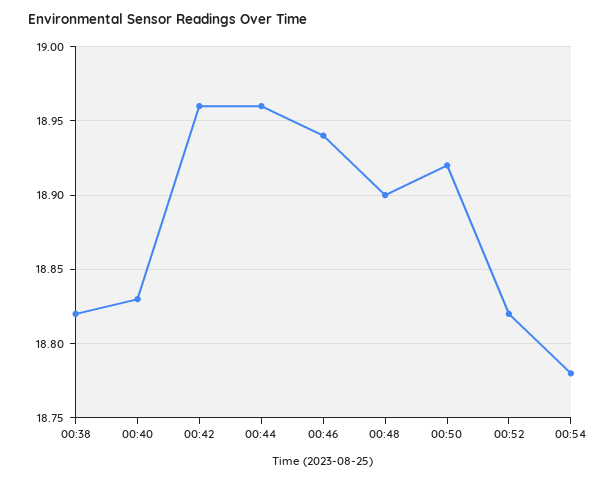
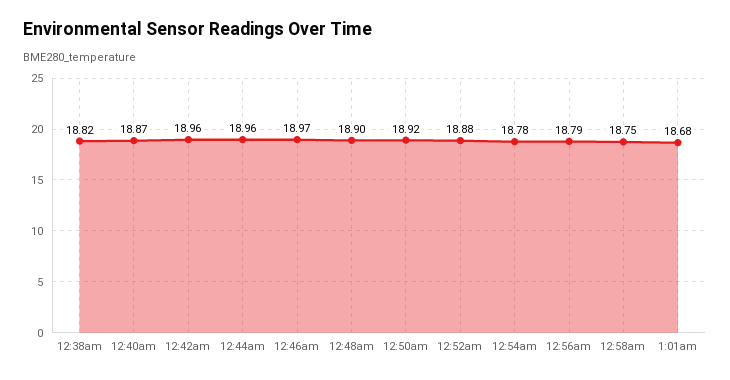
00:40: 18.83 -> 18.87
00:46: 18.94 -> 18.97
00:52: 18.82 -> 18.88
12:56am: none -> 18.79
12:58am: none -> 18.75
1:01am: none -> 18.68

